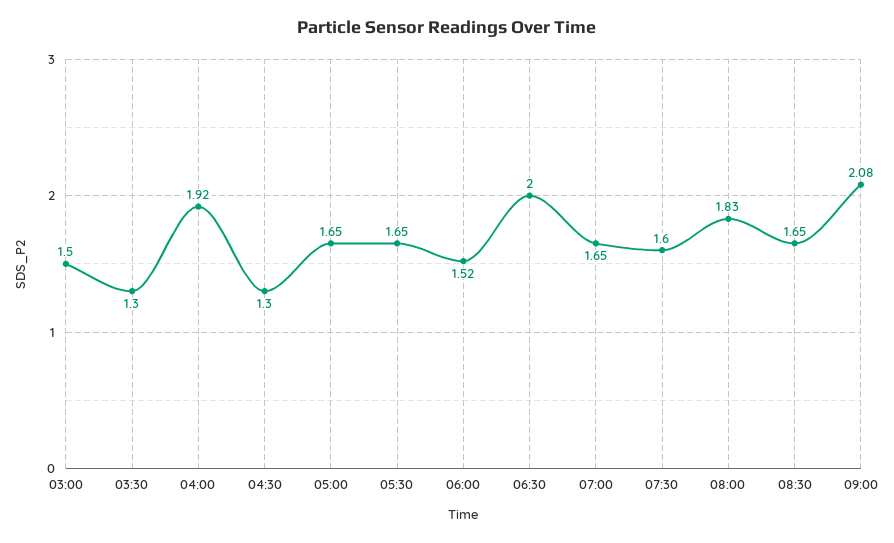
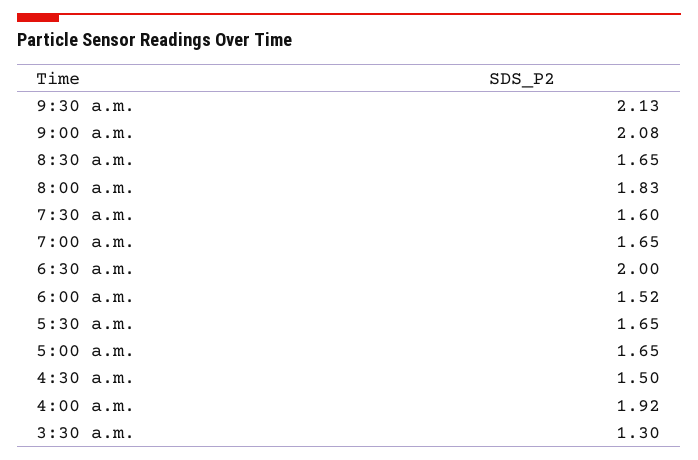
03:00: 1.5 -> none
04:30: 1.3 -> 1.5
9:30 a.m.: none -> 2.13

